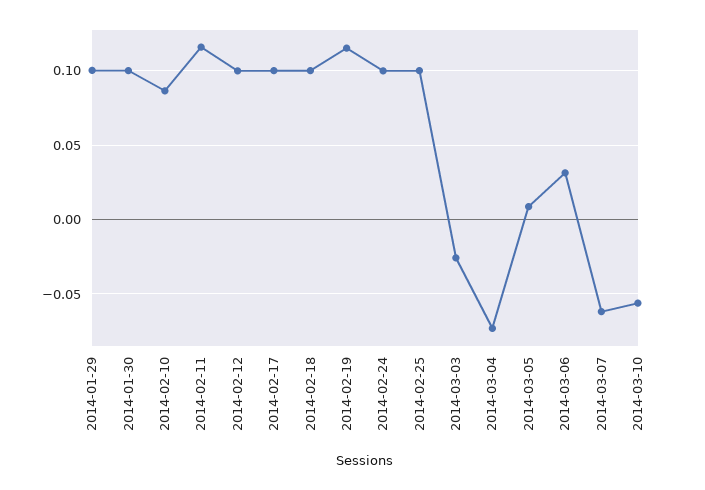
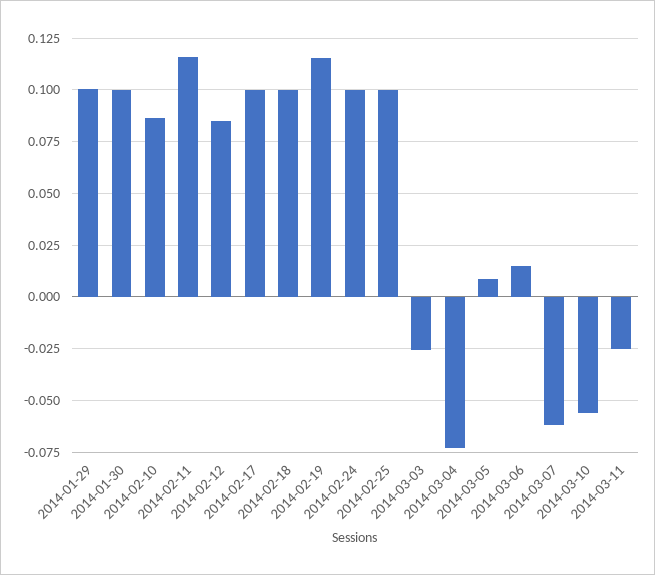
2014-02-12: 0.1 -> 0.085
2014-03-06: 0.03 -> 0.015
2014-03-11: none -> -0.025

